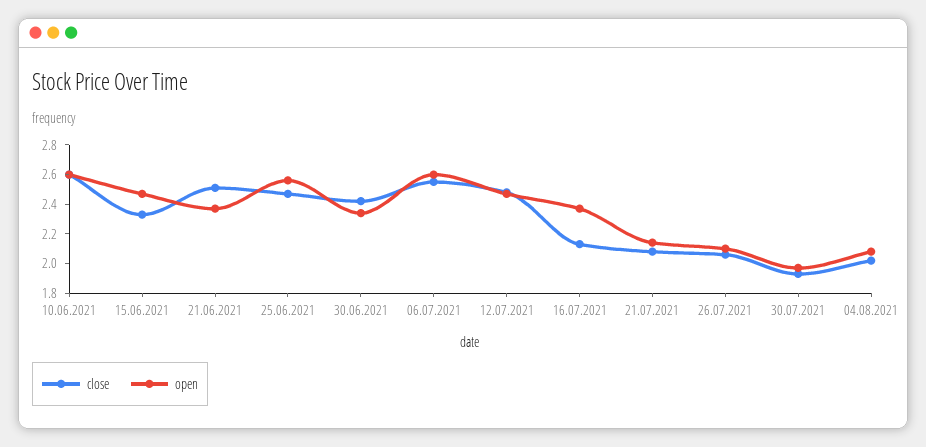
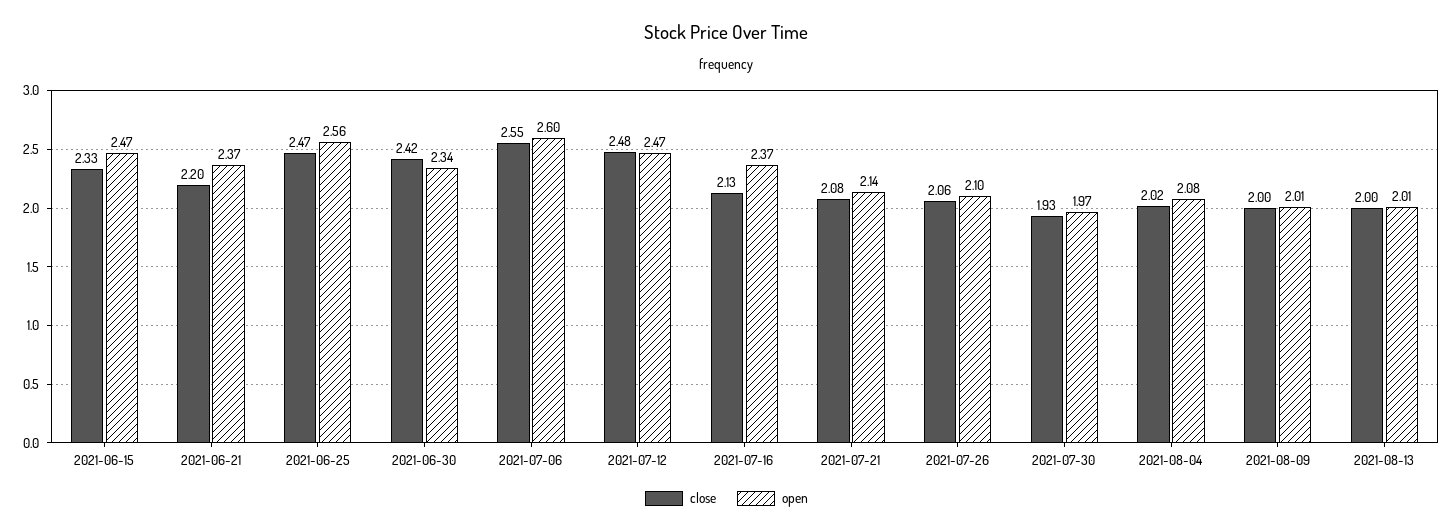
close, 10.06.2021: 2.6 -> none
open, 10.06.2021: 2.6 -> none
close, 21.06.2021: 2.5 -> 2.2
close, 2021-08-09: none -> 2
open, 2021-08-09: none -> 2.01
close, 2021-08-13: none -> 2
open, 2021-08-13: none -> 2.01

